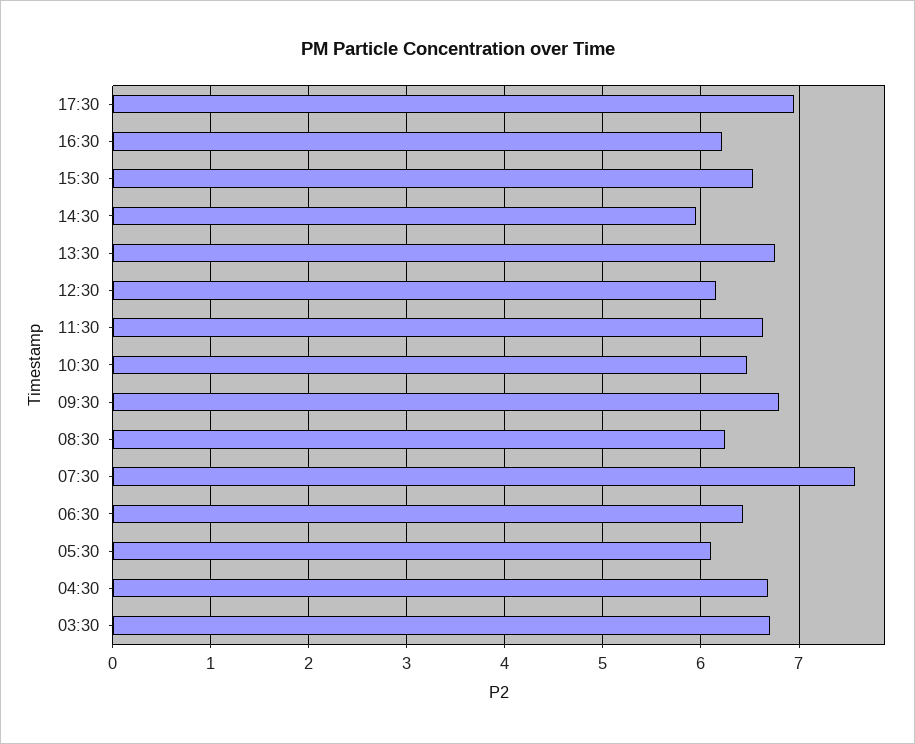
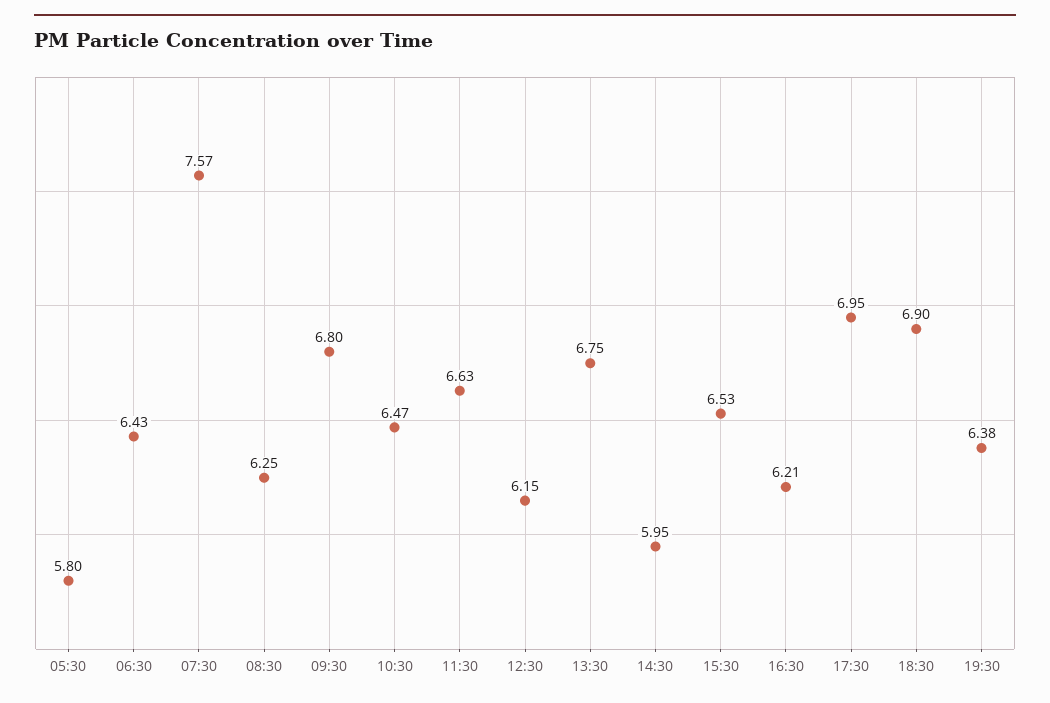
05:30: 6.1 -> 5.8
04:30: 6.7 -> none
03:30: 6.7 -> none
18:30: none -> 6.9
19:30: none -> 6.38

